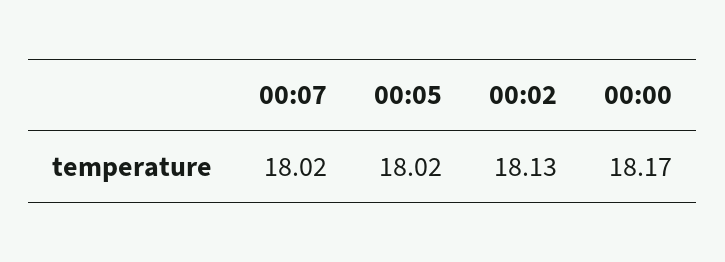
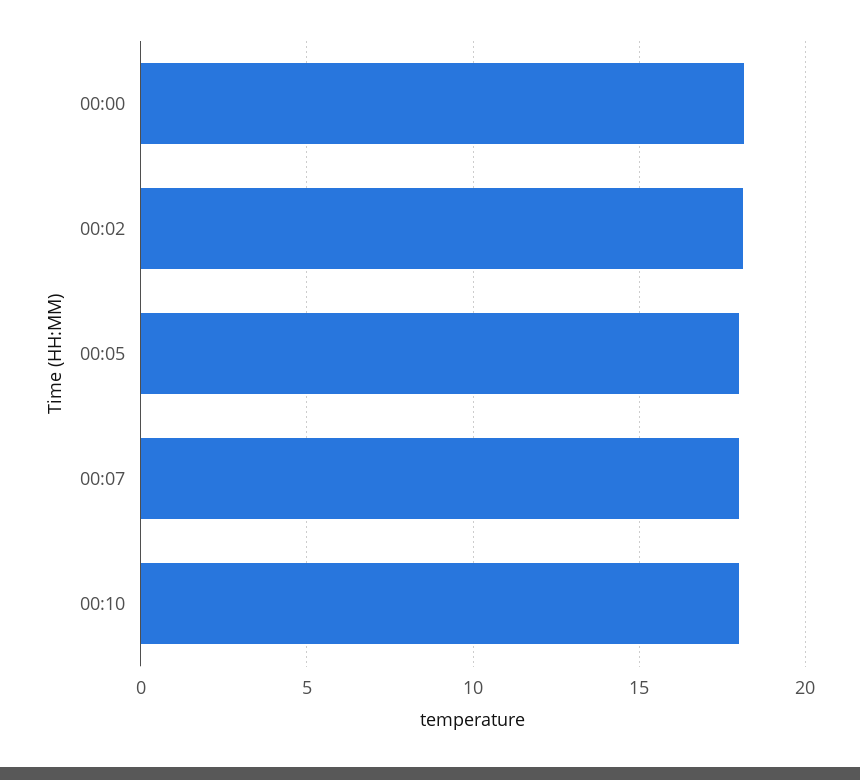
00:10: none -> 18

